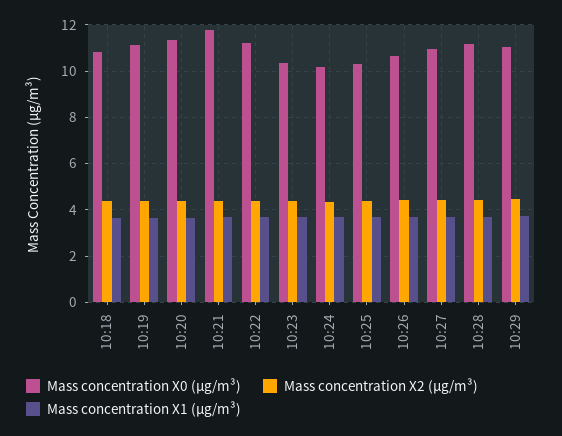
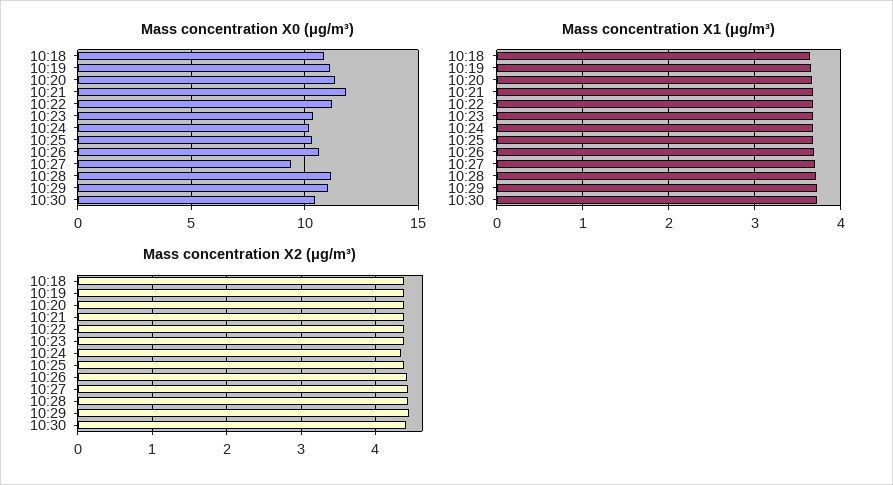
Mass concentration X0 (μg/m³), 10:27: 11 -> 9.5
Mass concentration X0 (μg/m³), 10:30: none -> 10.5
Mass concentration X1 (μg/m³), 10:30: none -> 3.7
Mass concentration X2 (μg/m³), 10:30: none -> 4.4

